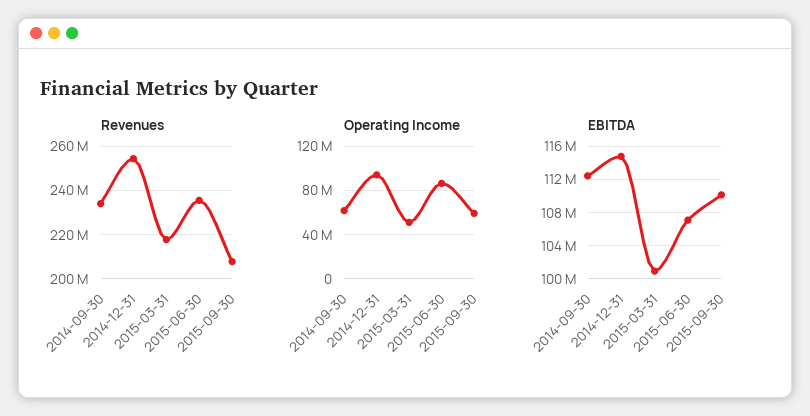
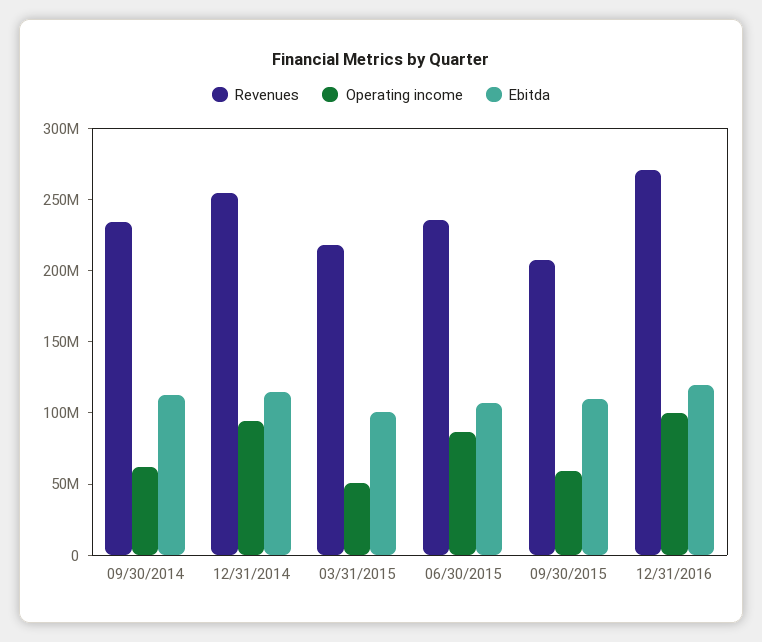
Revenues, 12/31/2016: none -> 270000000
Operating Income, 12/31/2016: none -> 100000000
EBITDA, 12/31/2016: none -> 120000000

